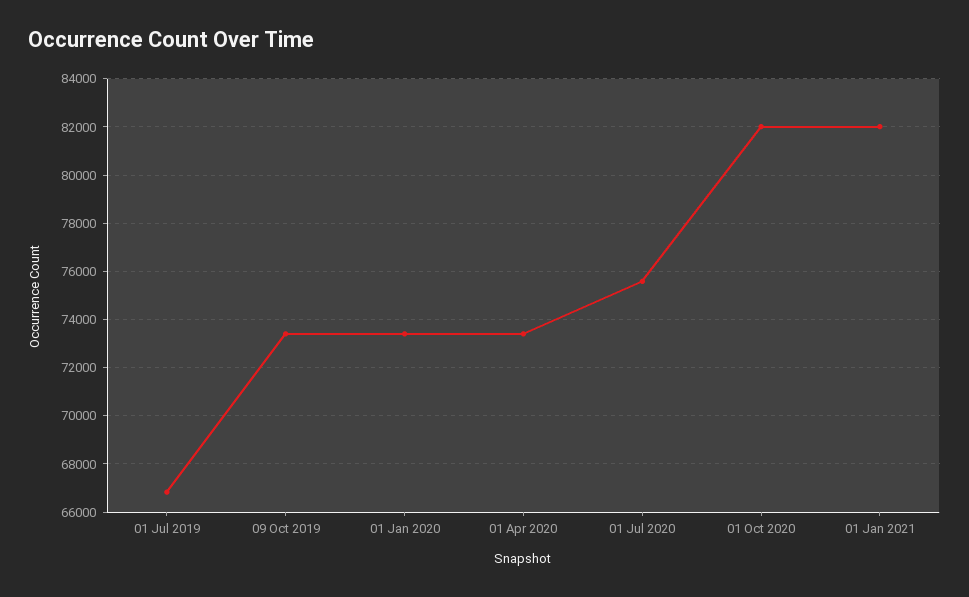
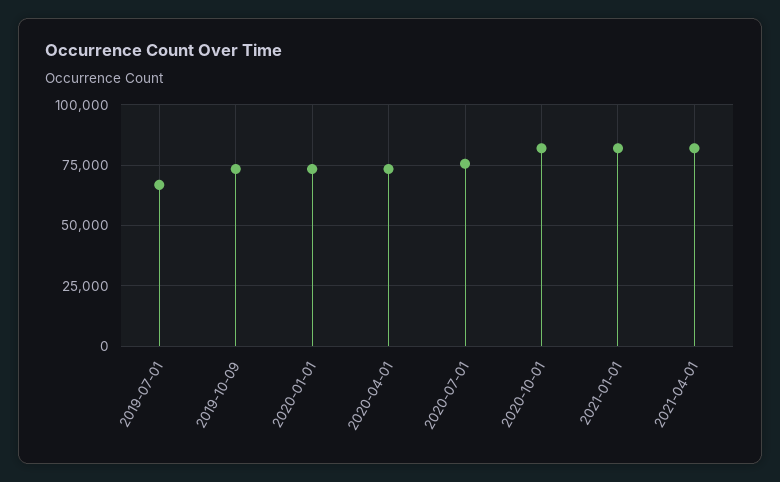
2021-04-01: none -> 82500

